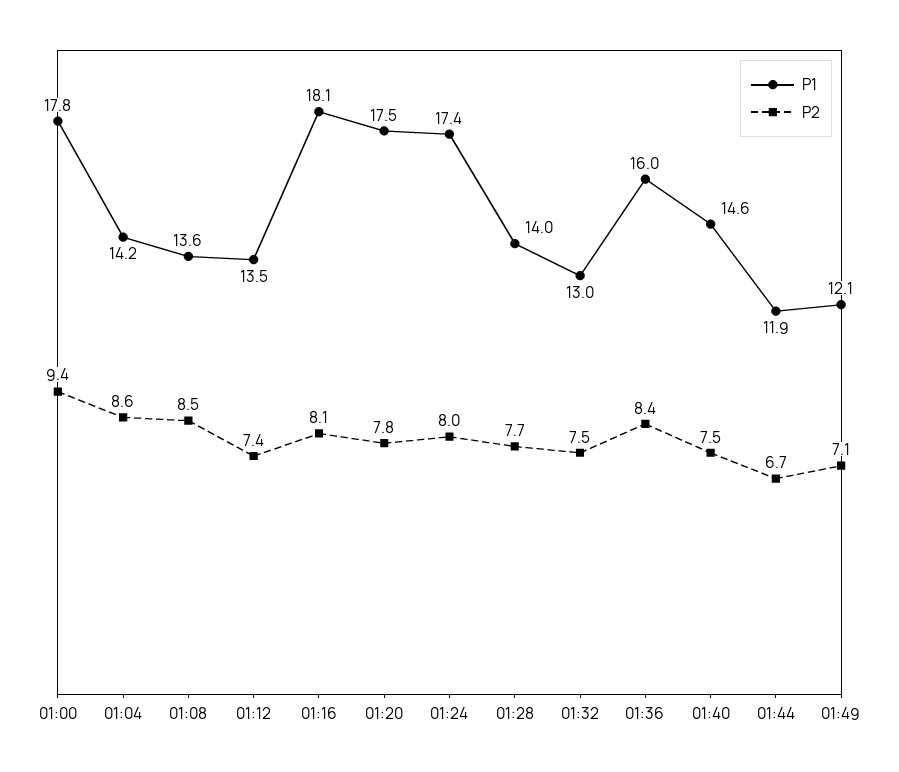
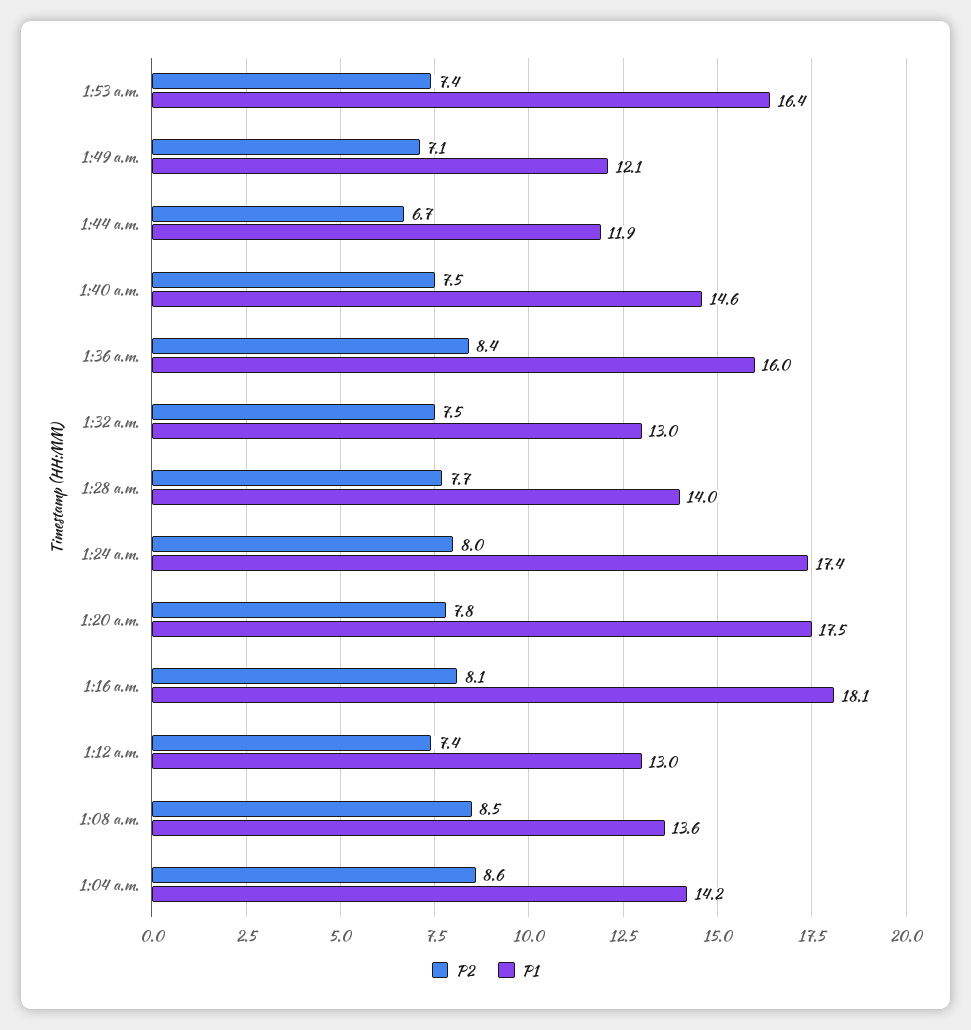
P1, 01:00: 17.8 -> none
P2, 01:00: 9.4 -> none
P1, 01:12: 13.5 -> 13
P2, 1:53 a.m.: none -> 7.4
P1, 1:53 a.m.: none -> 16.4

